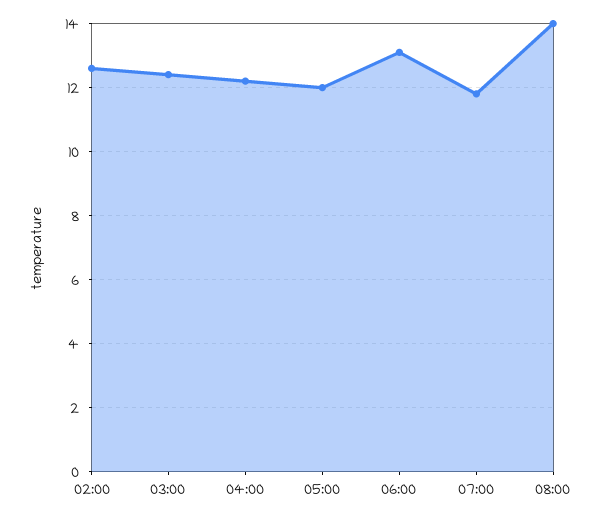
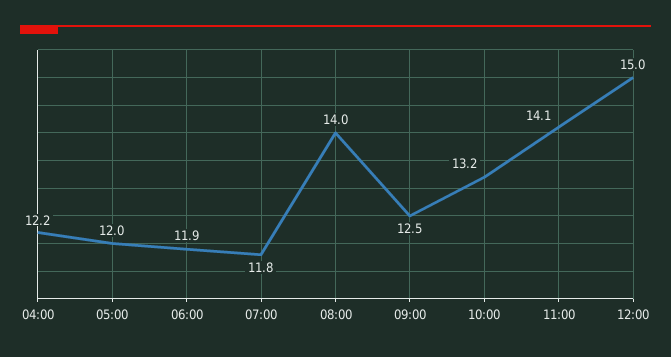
02:00: 12.5 -> none
03:00: 12.5 -> none
06:00: 13 -> 11.9
09:00: none -> 12.5
10:00: none -> 13.2
11:00: none -> 14.1
12:00: none -> 15

